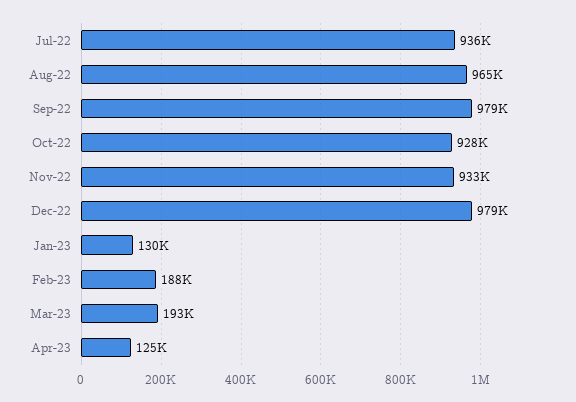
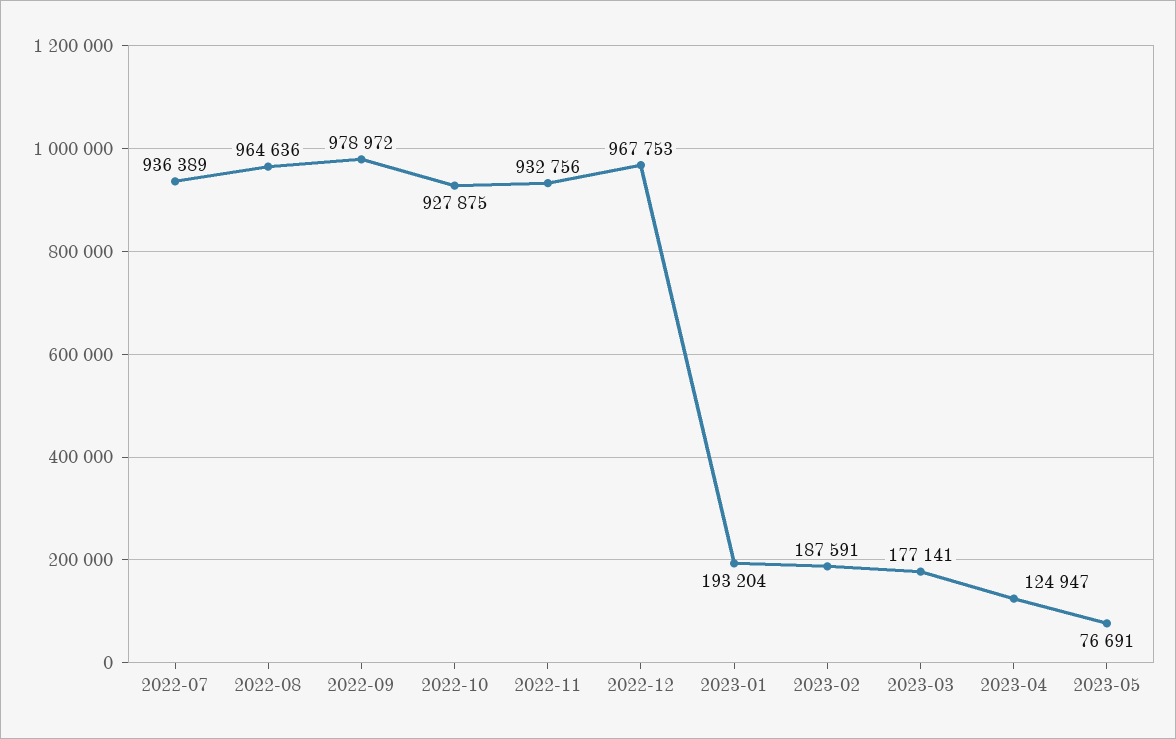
Dec-22: 979000 -> 967753
Jan-23: 130000 -> 193204
Mar-23: 193000 -> 177141
2023-05: none -> 76691

